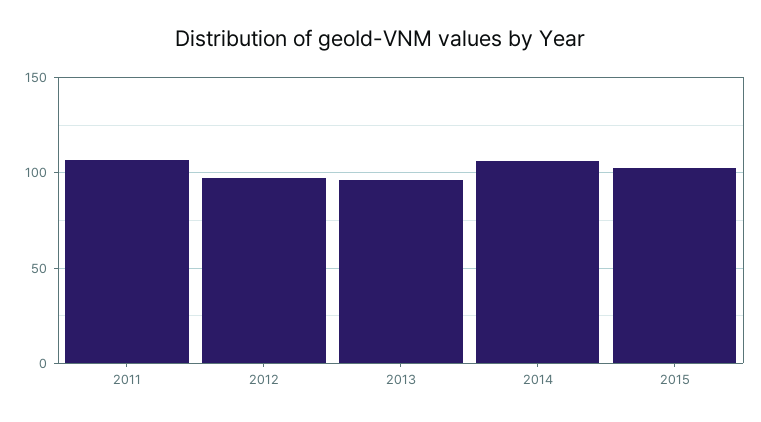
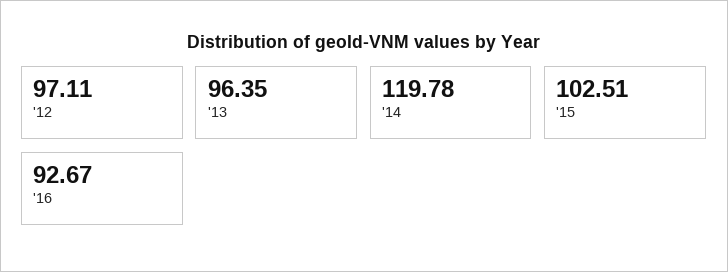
2011: 105 -> none
2014: 105 -> 119.78
'16: none -> 92.67

